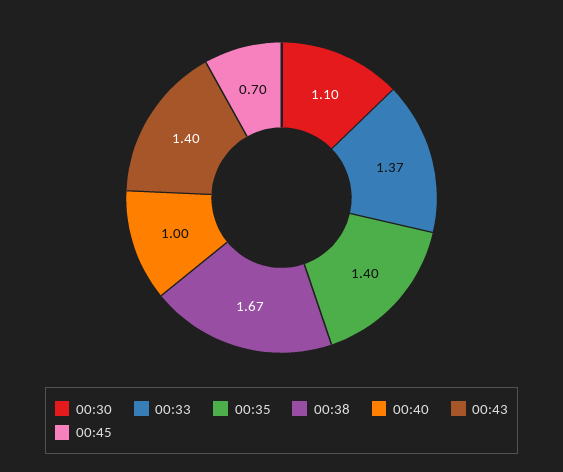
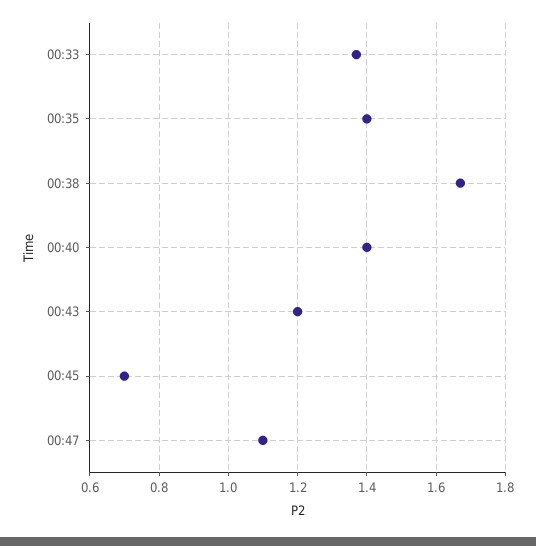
00:30: 1.1 -> none
00:40: 1 -> 1.4
00:43: 1.4 -> 1.2
00:47: none -> 1.1

